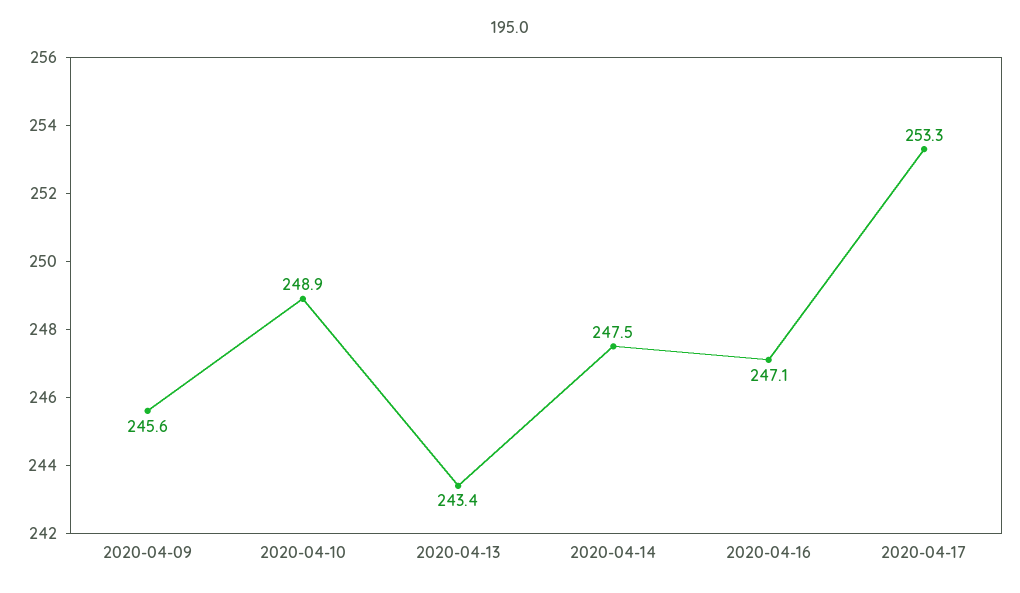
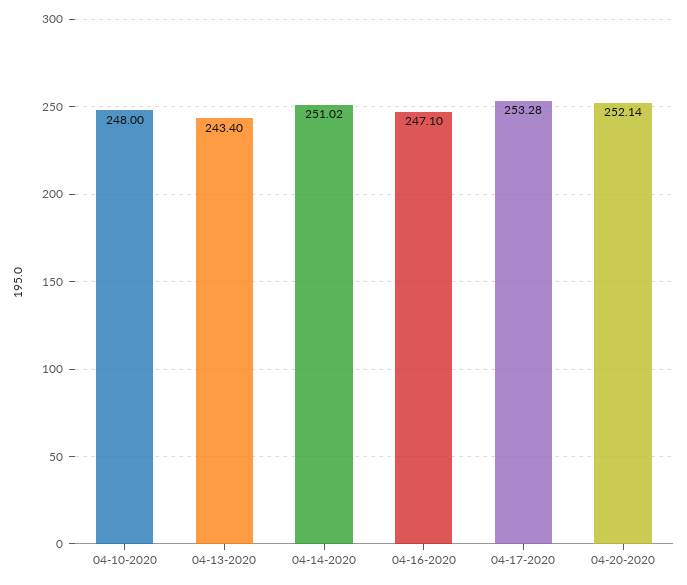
2020-04-09: 245.6 -> none
2020-04-10: 248.9 -> 248
2020-04-14: 247.5 -> 251.02
04-20-2020: none -> 252.14

